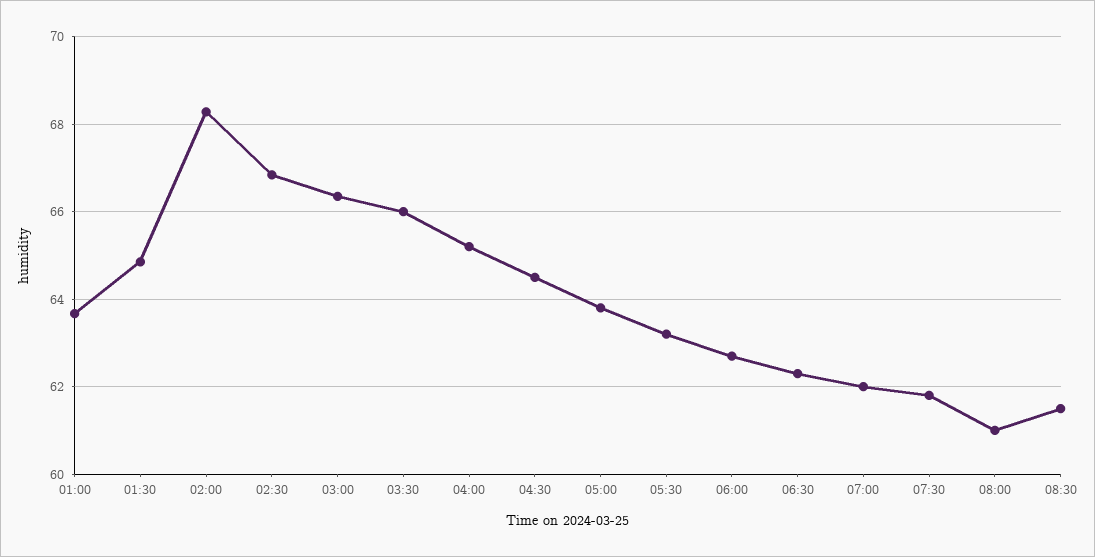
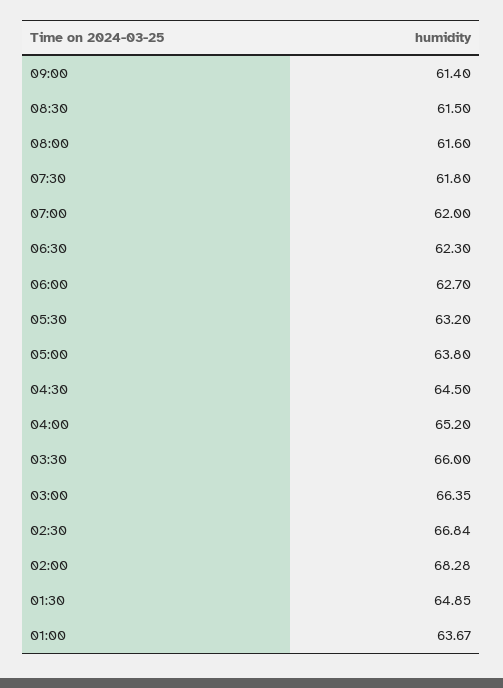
08:00: 61 -> 61.6
09:00: none -> 61.4

